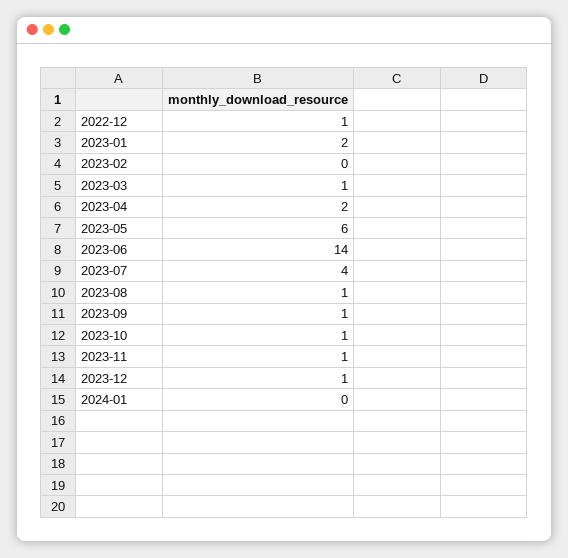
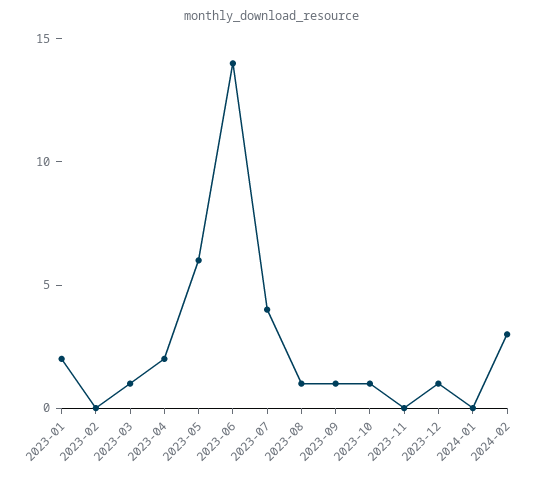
2022-12: 1 -> none
2023-11: 1 -> 0
2024-02: none -> 3

